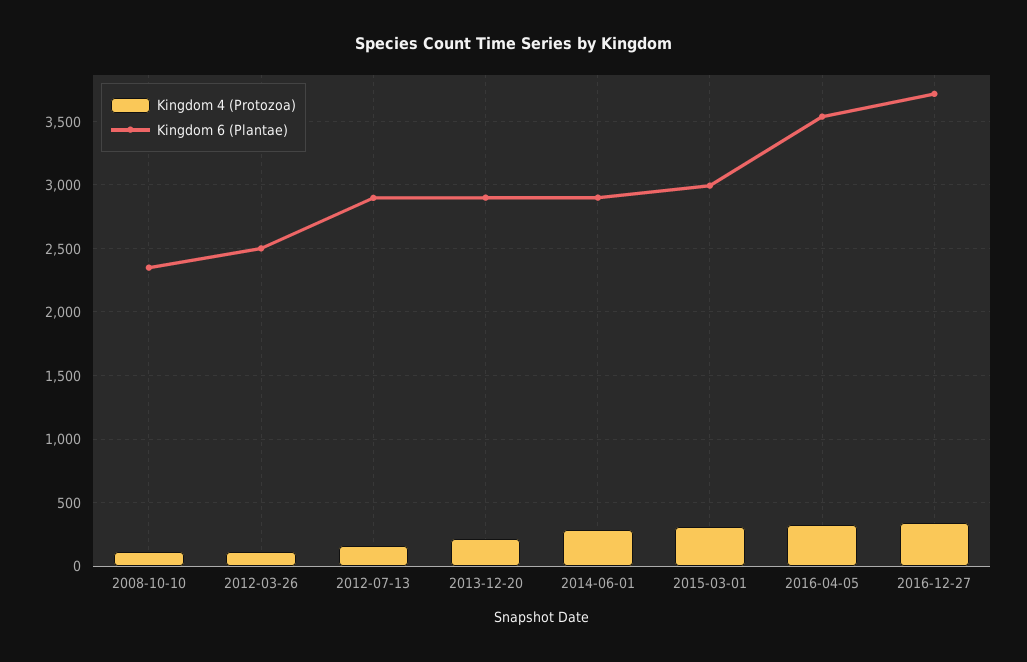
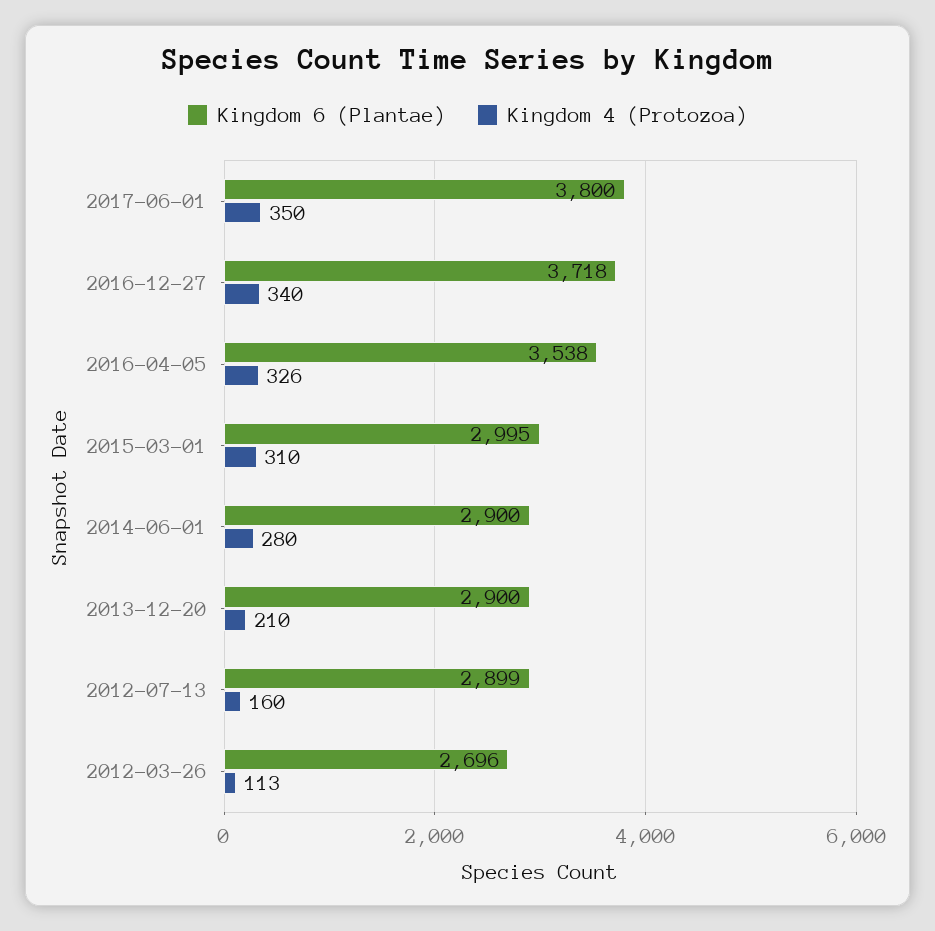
Kingdom 4 (Protozoa), 2008-10-10: 100 -> none
Kingdom 6 (Plantae), 2008-10-10: 2350 -> none
Kingdom 6 (Plantae), 2012-03-26: 2500 -> 2696
Kingdom 6 (Plantae), 2017-06-01: none -> 3800
Kingdom 4 (Protozoa), 2017-06-01: none -> 350

